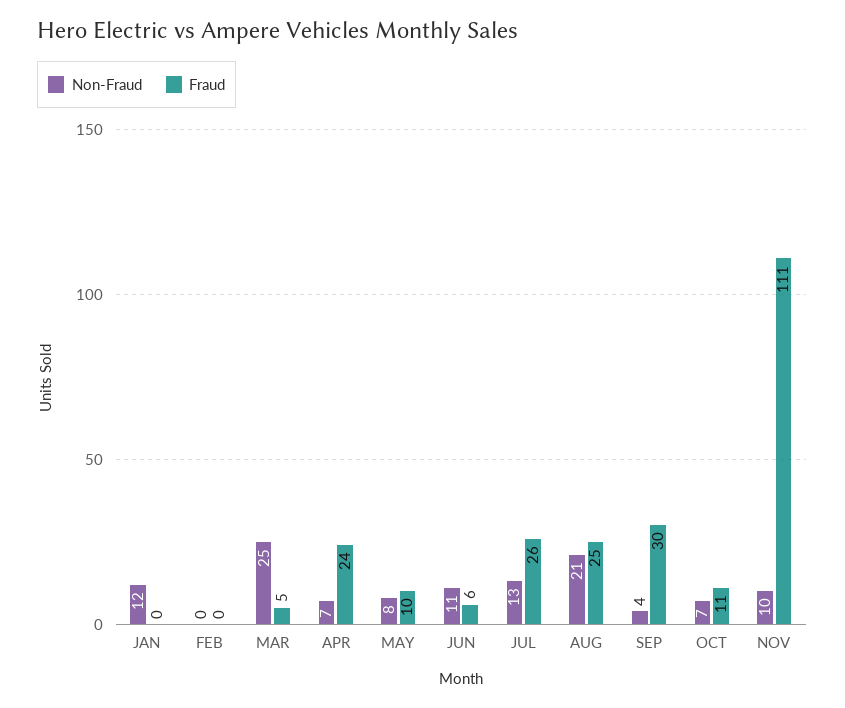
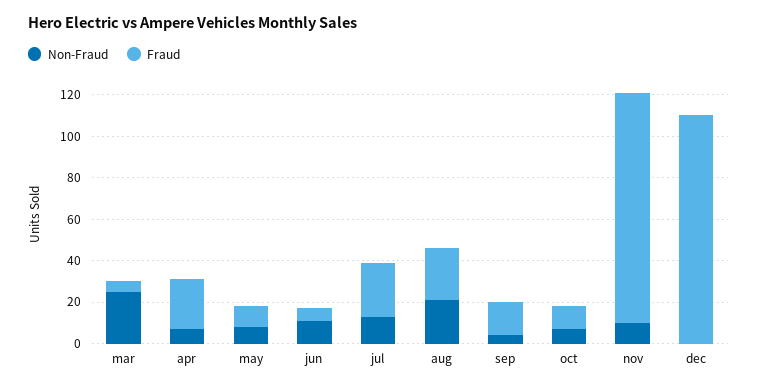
Non-Fraud, JAN: 12 -> none
Fraud, JAN: 0 -> none
Non-Fraud, FEB: 0 -> none
Fraud, FEB: 0 -> none
Fraud, SEP: 30 -> 15
Non-Fraud, dec: none -> 0
Fraud, dec: none -> 110

